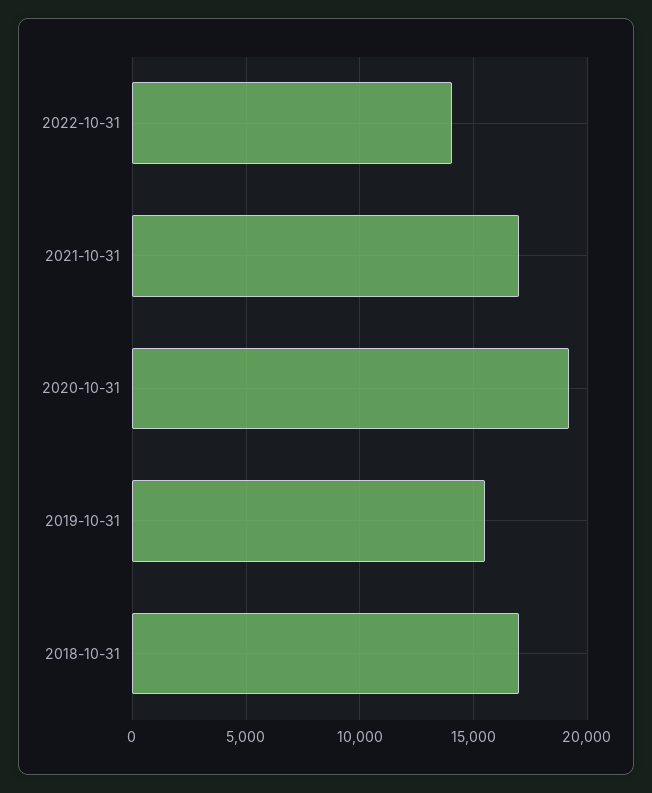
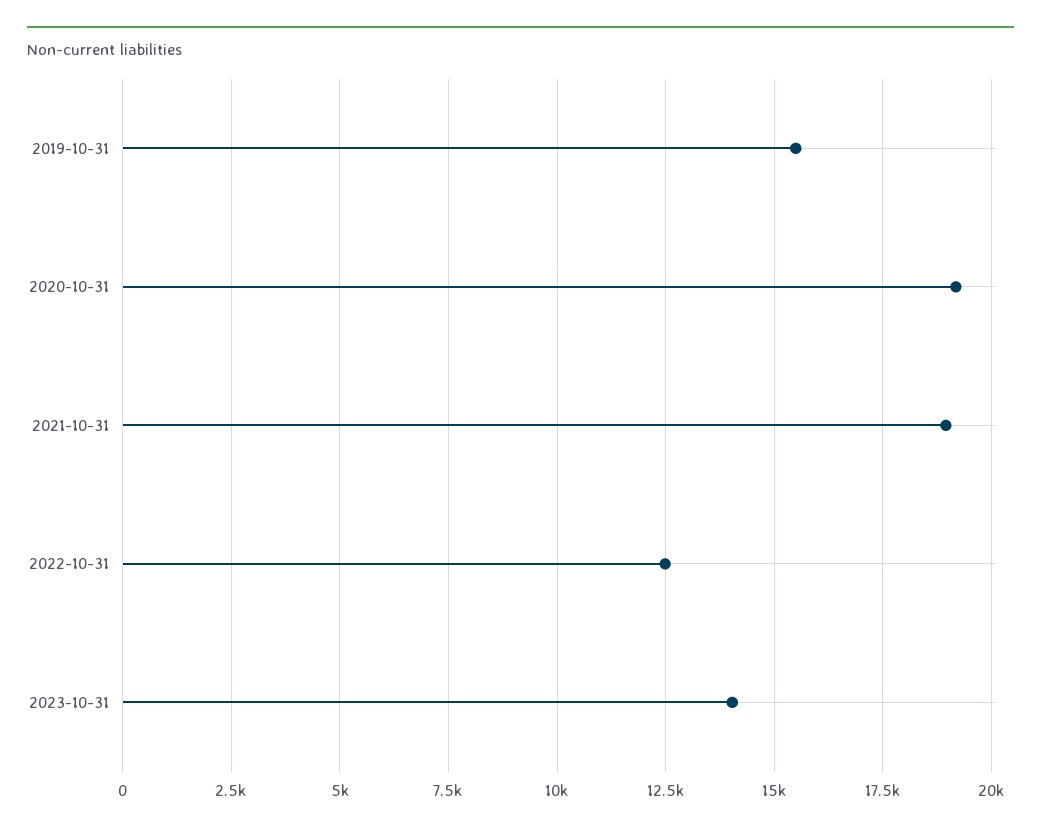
2022-10-31: 14000 -> 12500
2021-10-31: 17000 -> 19000
2018-10-31: 17000 -> none
2023-10-31: none -> 14000

